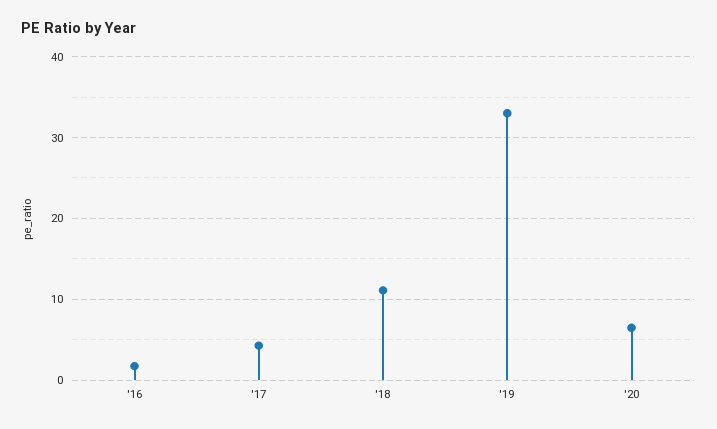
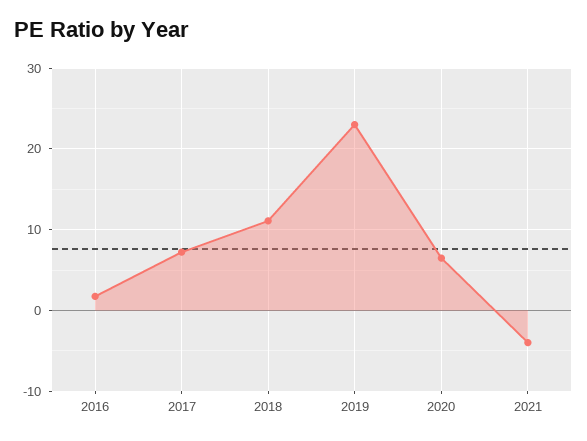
'17: 4 -> 7
'19: 33 -> 23
2021: none -> -4

